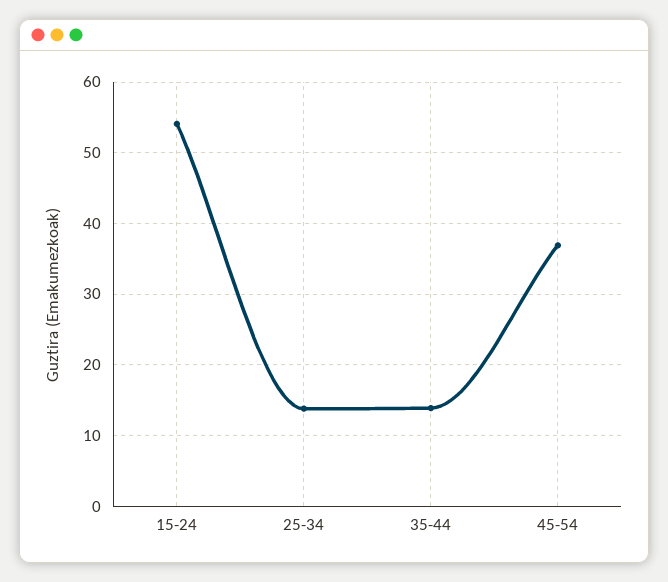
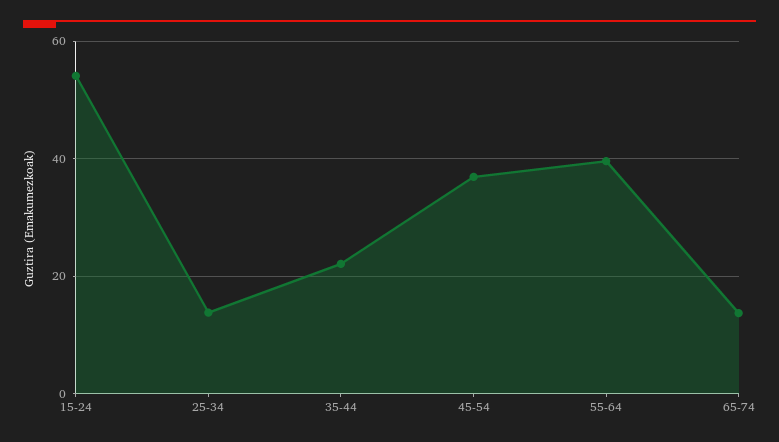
35-44: 14 -> 22
55-64: none -> 40
65-74: none -> 14

